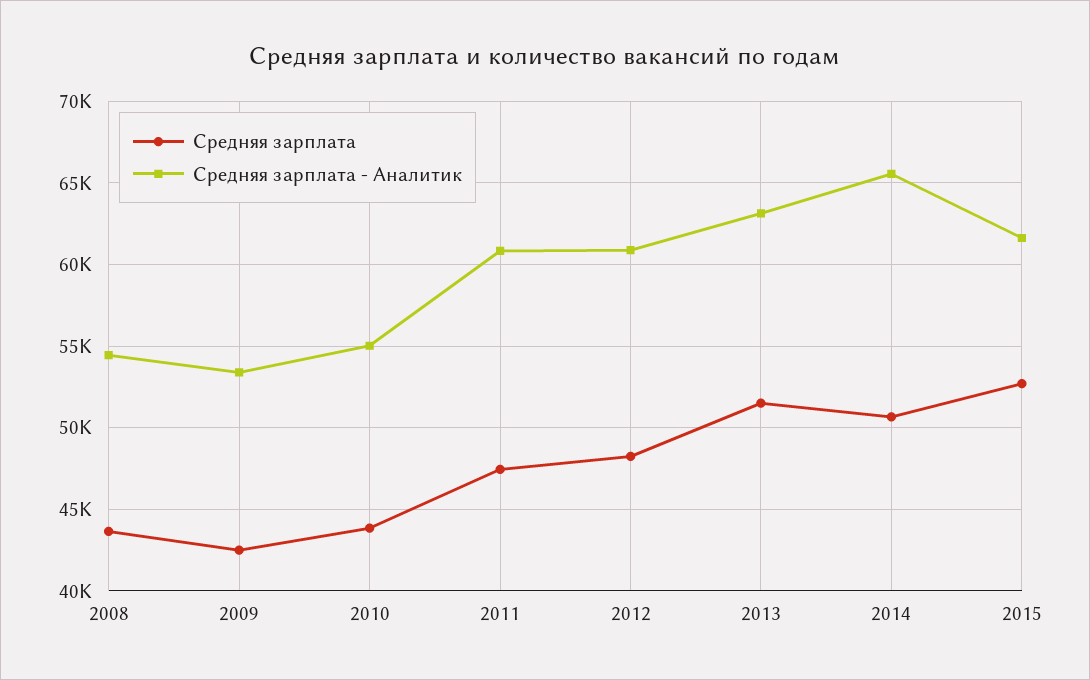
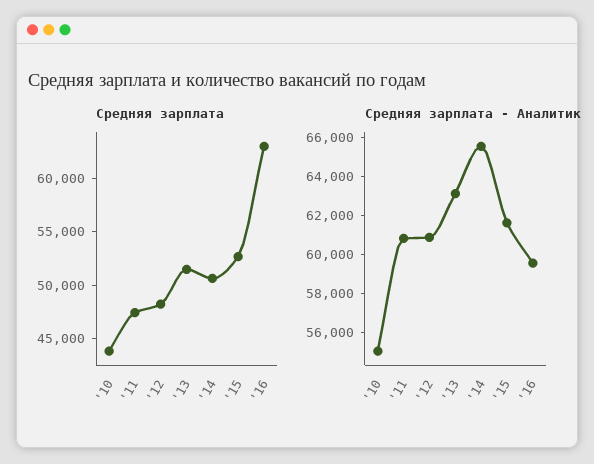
Средняя зарплата, 2008: 43500 -> none
Средняя зарплата - Аналитик, 2008: 54500 -> none
Средняя зарплата, 2009: 42500 -> none
Средняя зарплата - Аналитик, 2009: 53500 -> none
Средняя зарплата, '16: none -> 63000
Средняя зарплата - Аналитик, '16: none -> 59500

